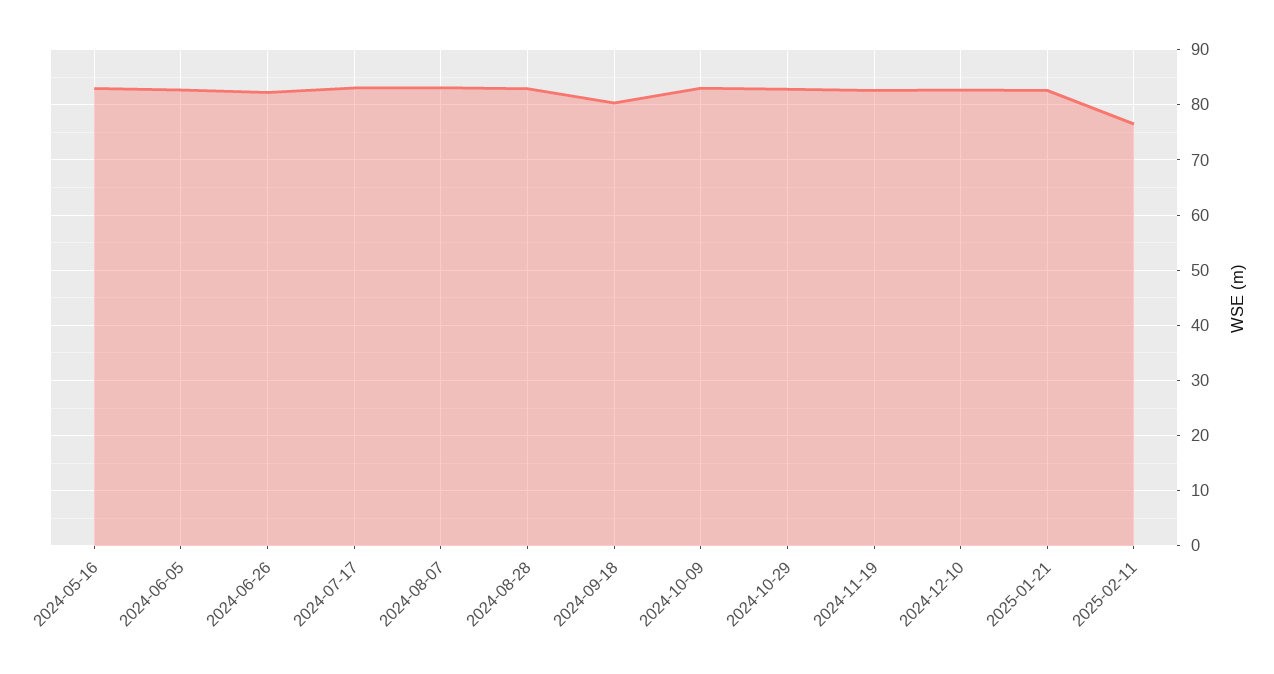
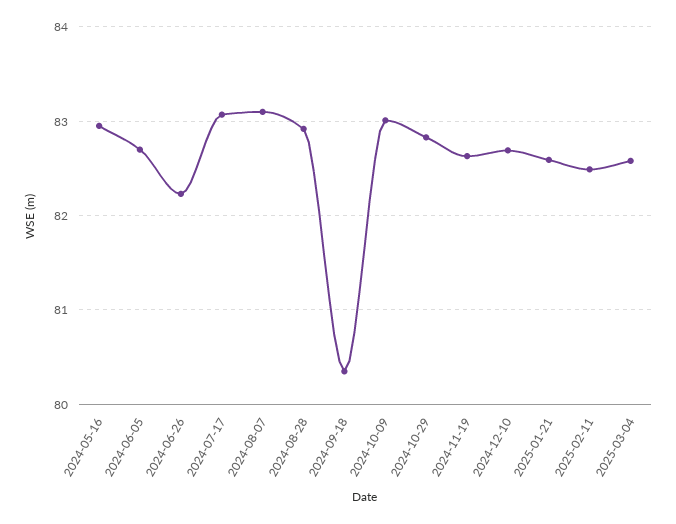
2025-02-11: 76 -> 82.5
2025-03-04: none -> 82.6

